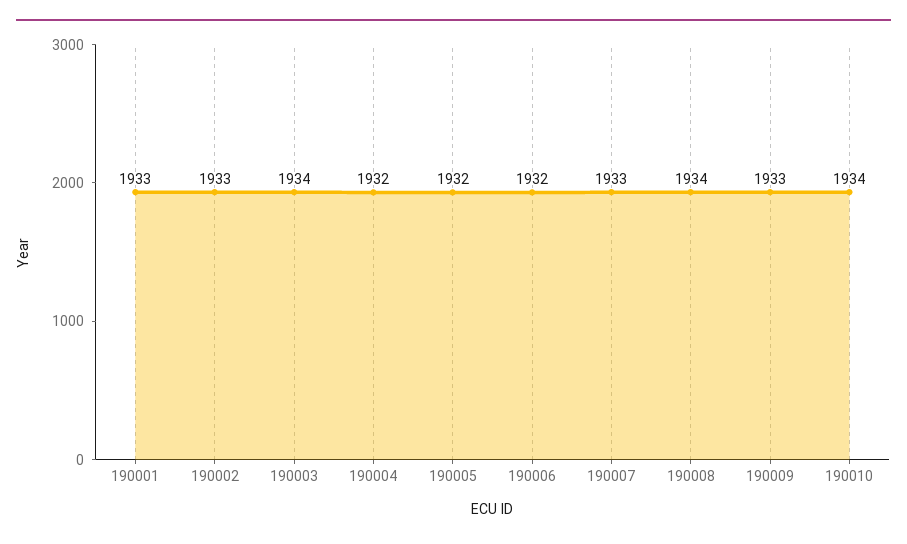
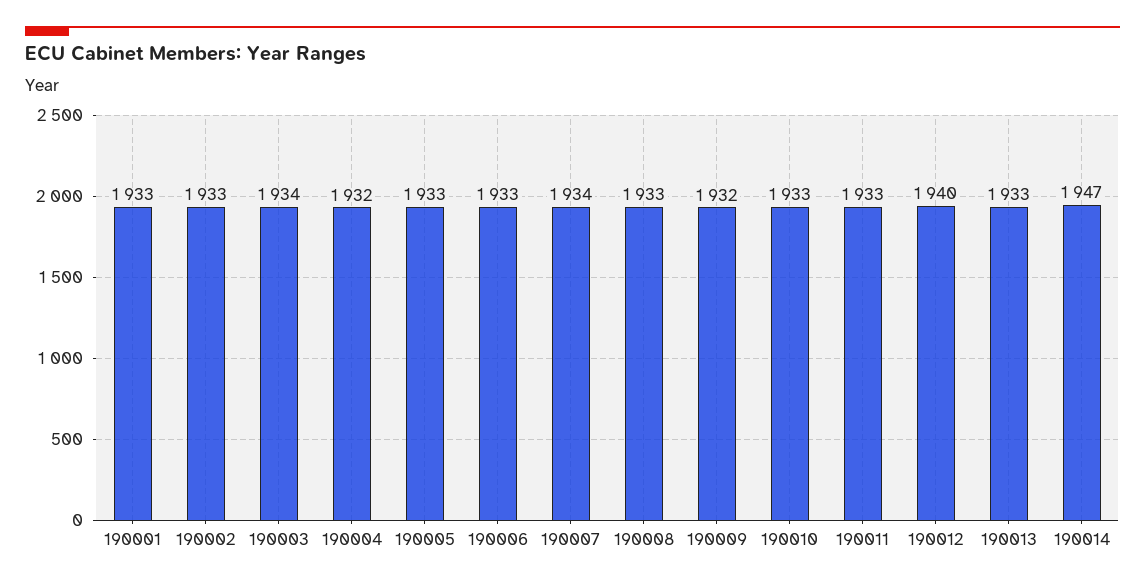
190005: 1932 -> 1933
190006: 1932 -> 1933
190007: 1933 -> 1934
190008: 1934 -> 1933
190009: 1933 -> 1932
190010: 1934 -> 1933
190011: none -> 1933
190012: none -> 1940
190013: none -> 1933
190014: none -> 1947

